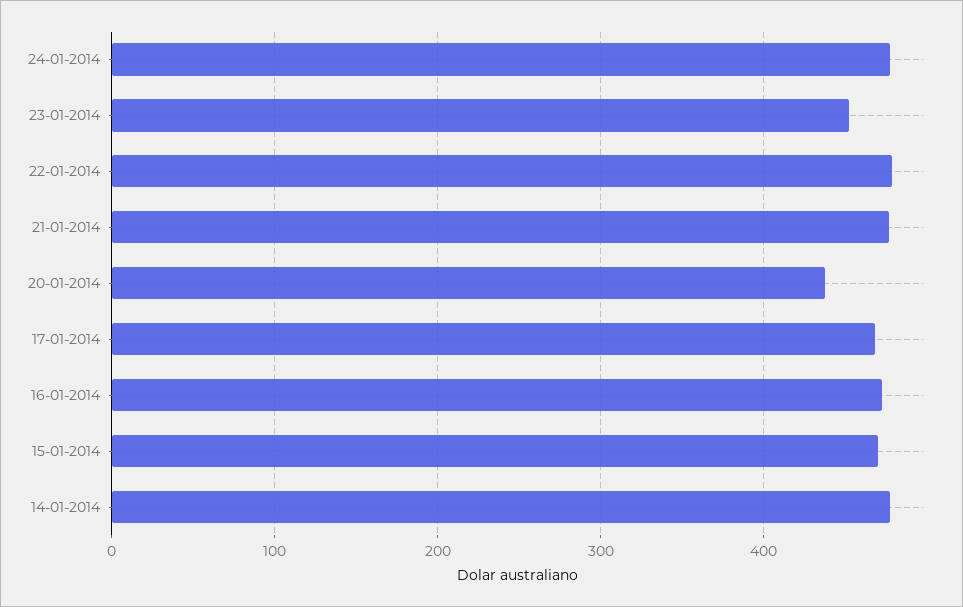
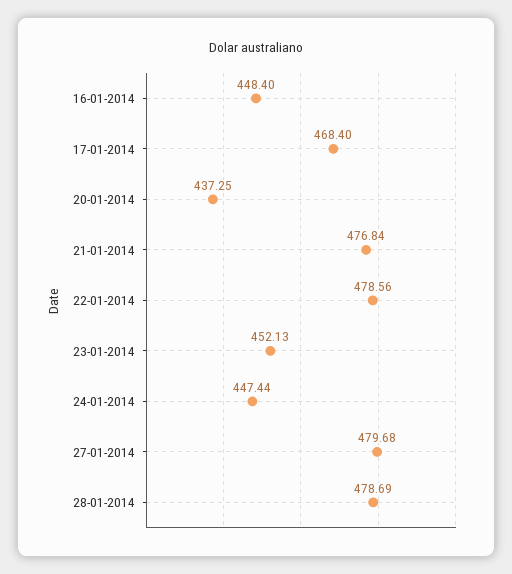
24-01-2014: 480 -> 447.44
16-01-2014: 470 -> 448.4
15-01-2014: 470 -> none
14-01-2014: 480 -> none
27-01-2014: none -> 479.68
28-01-2014: none -> 478.69

